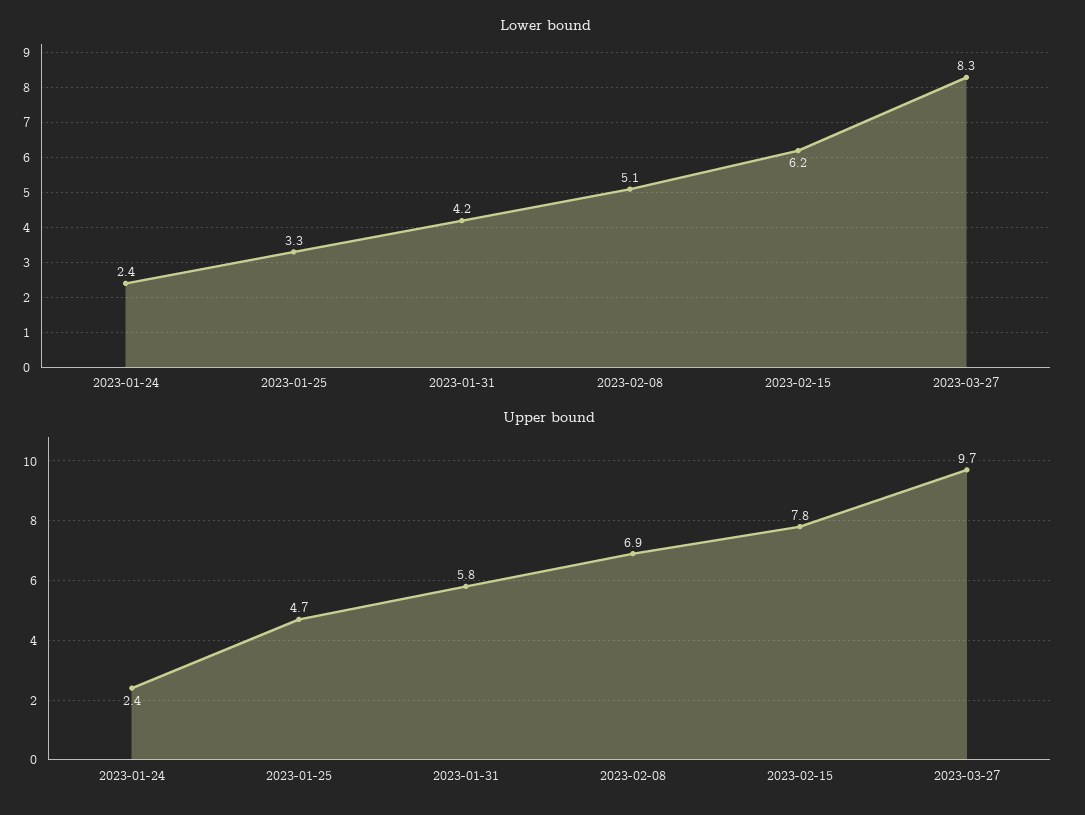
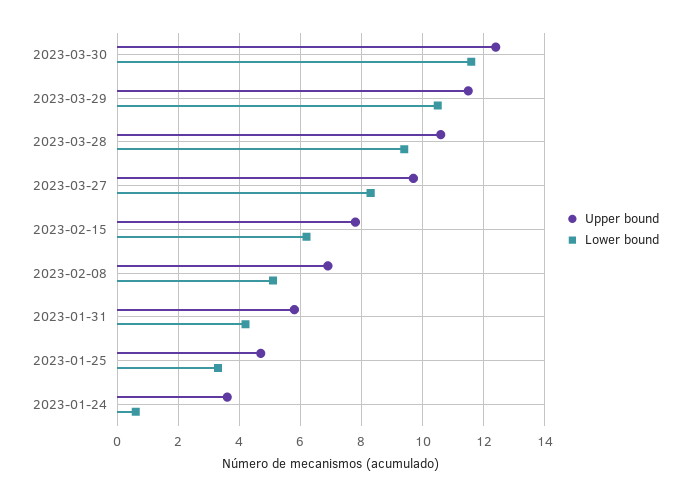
Lower bound, 2023-01-24: 2.4 -> 0.5
Upper bound, 2023-01-24: 2.4 -> 3.5
Upper bound, 2023-03-30: none -> 12.5
Lower bound, 2023-03-30: none -> 11.5
Upper bound, 2023-03-29: none -> 11.5
Lower bound, 2023-03-29: none -> 10.5
Upper bound, 2023-03-28: none -> 10.5
Lower bound, 2023-03-28: none -> 9.5

